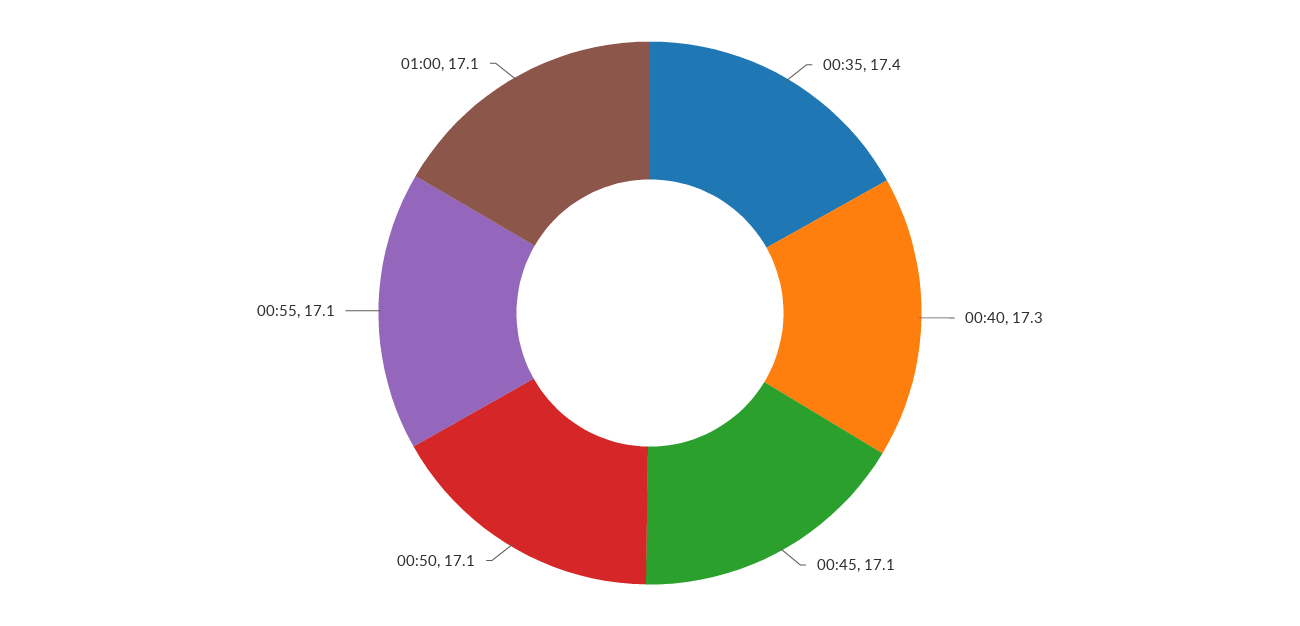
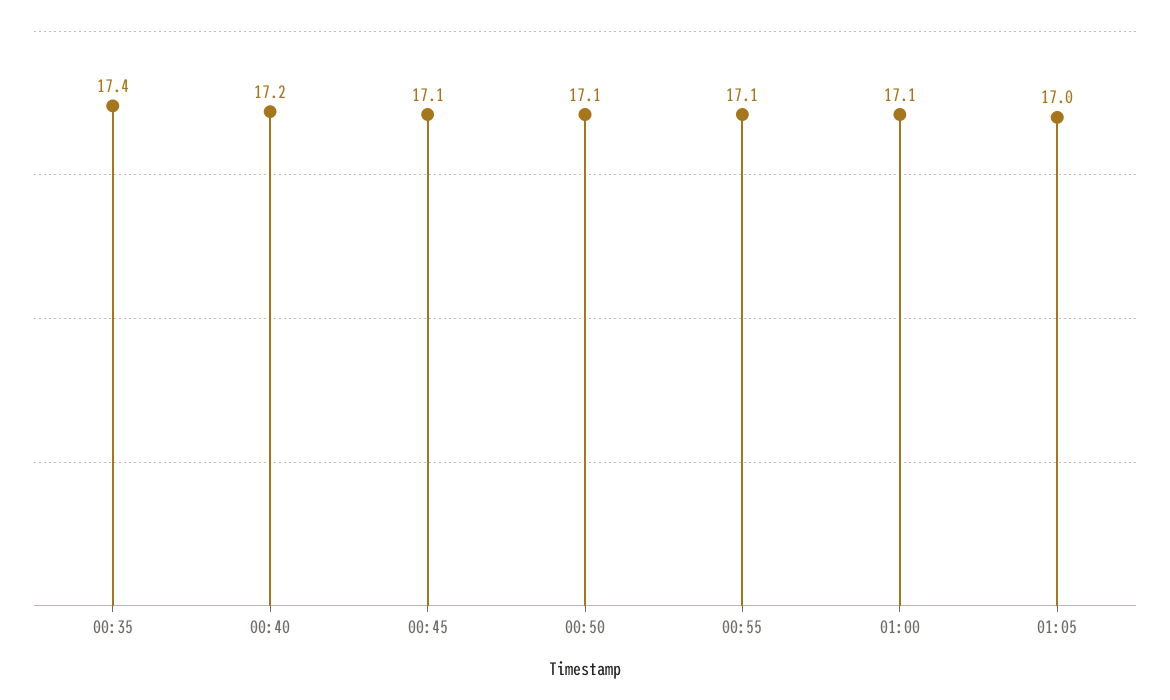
00:40: 17.3 -> 17.2
01:05: none -> 17

